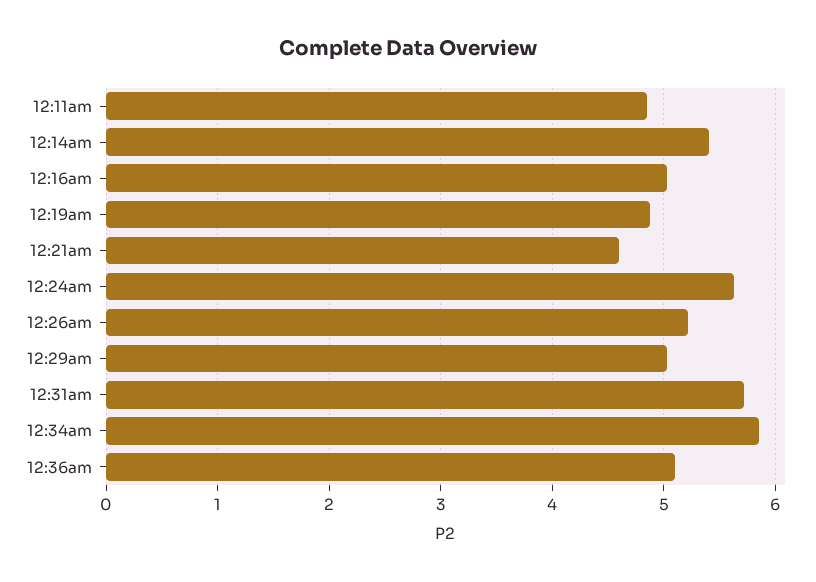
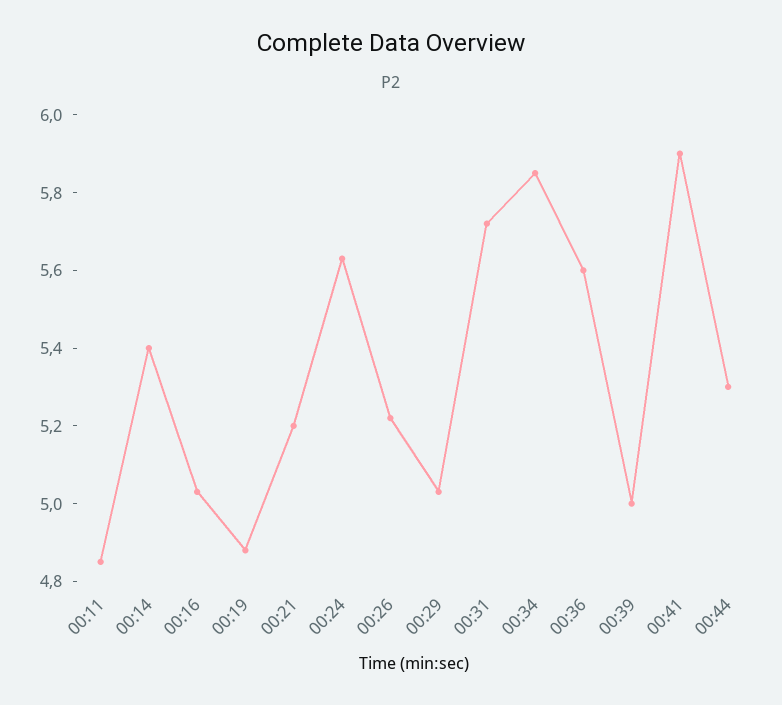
12:21am: 4.6 -> 5.2
12:36am: 5.1 -> 5.6
00:39: none -> 5
00:41: none -> 5.9
00:44: none -> 5.3

